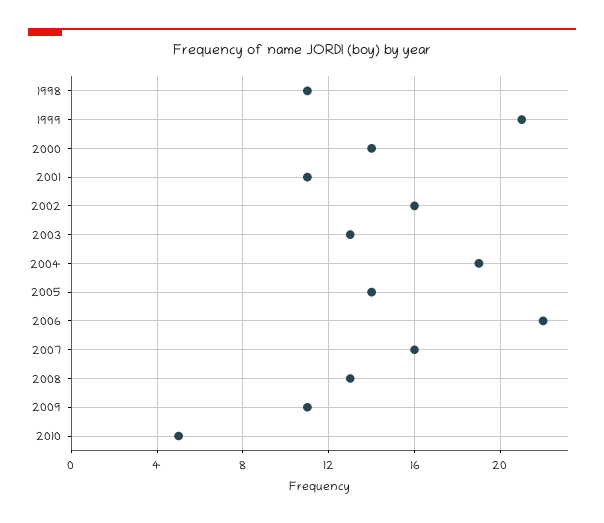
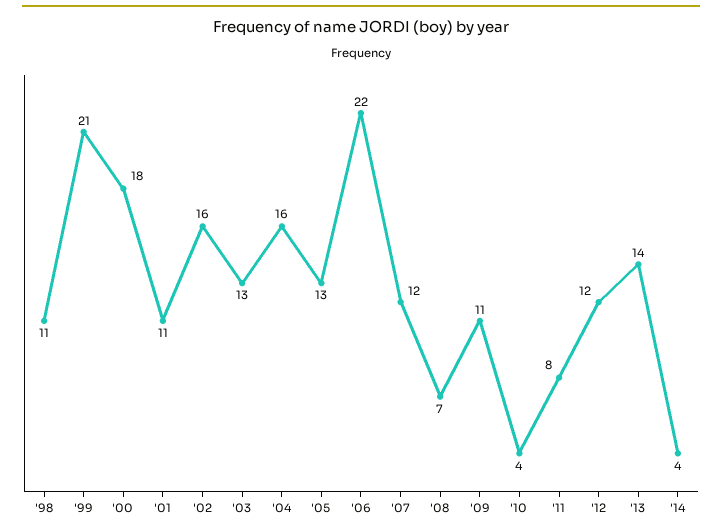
2000: 14 -> 18
2004: 19 -> 16
2005: 14 -> 13
2007: 16 -> 12
2008: 13 -> 7
2010: 5 -> 4
'11: none -> 8
'12: none -> 12
'13: none -> 14
'14: none -> 4

